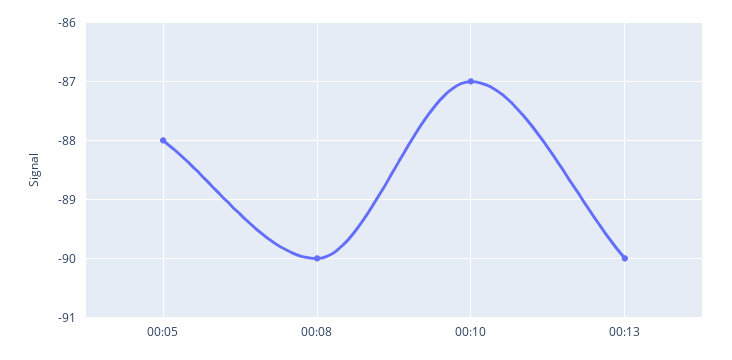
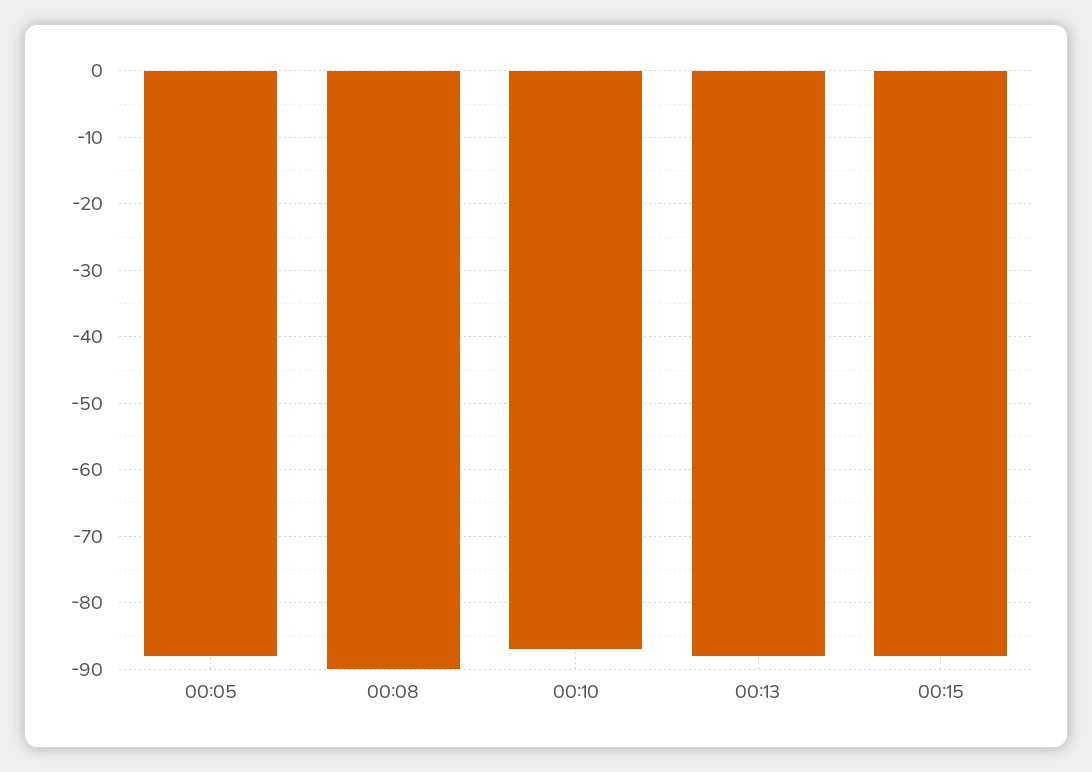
00:13: -90 -> -88
00:15: none -> -88

